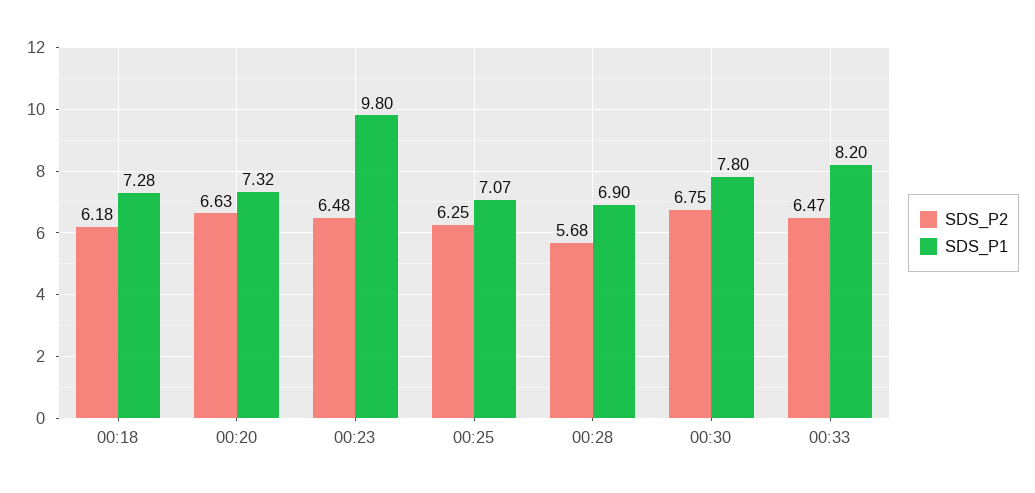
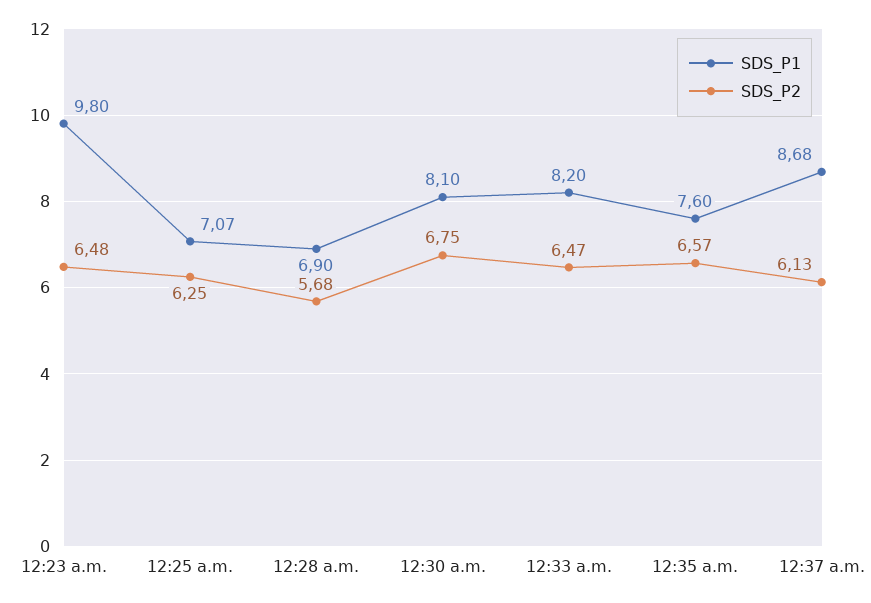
SDS_P2, 00:18: 6.18 -> none
SDS_P1, 00:18: 7.28 -> none
SDS_P2, 00:20: 6.63 -> none
SDS_P1, 00:20: 7.32 -> none
SDS_P1, 00:30: 7.8 -> 8.1
SDS_P1, 12:35 a.m.: none -> 7.6
SDS_P2, 12:35 a.m.: none -> 6.57
SDS_P1, 12:37 a.m.: none -> 8.68
SDS_P2, 12:37 a.m.: none -> 6.13

